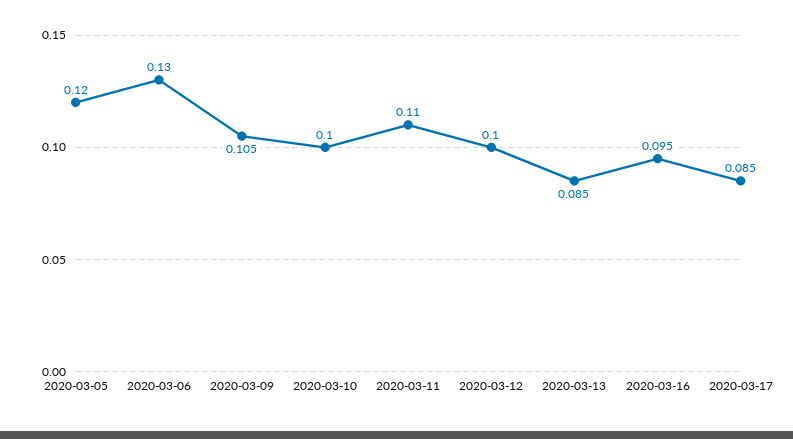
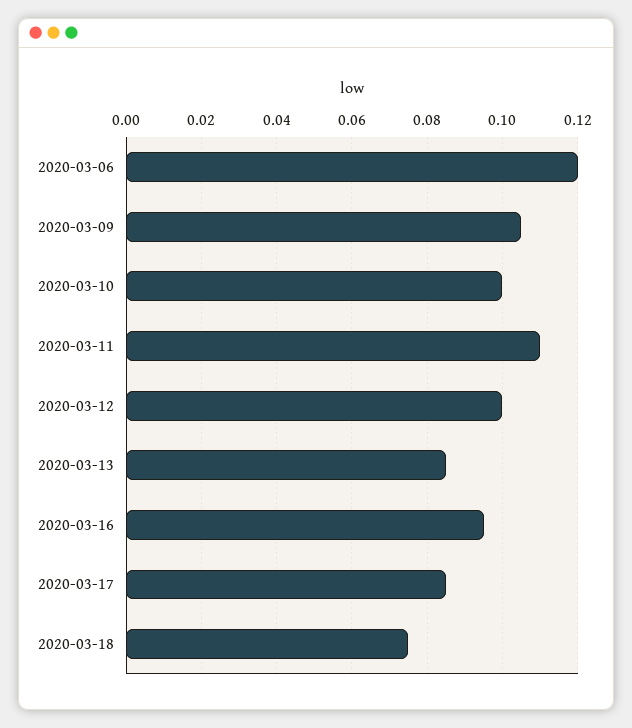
2020-03-05: 0.12 -> none
2020-03-06: 0.13 -> 0.12
2020-03-18: none -> 0.075

